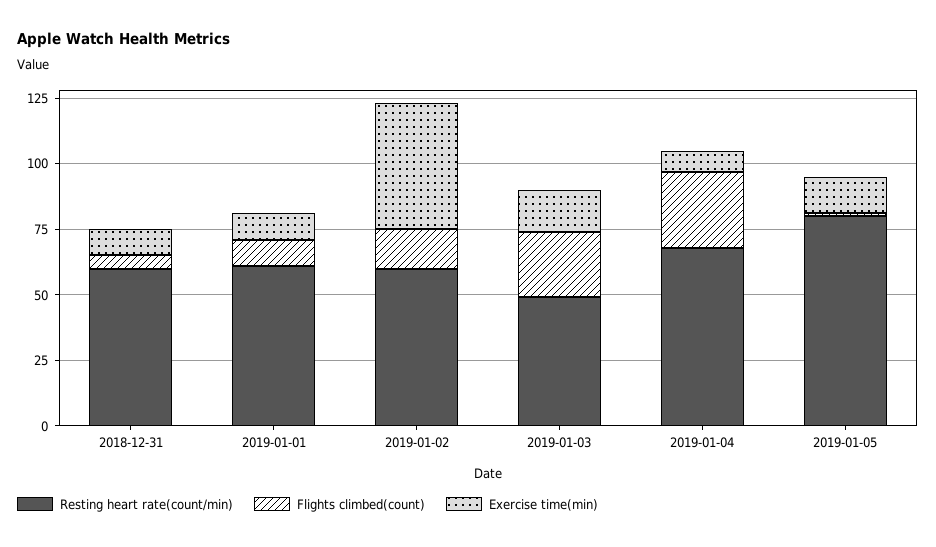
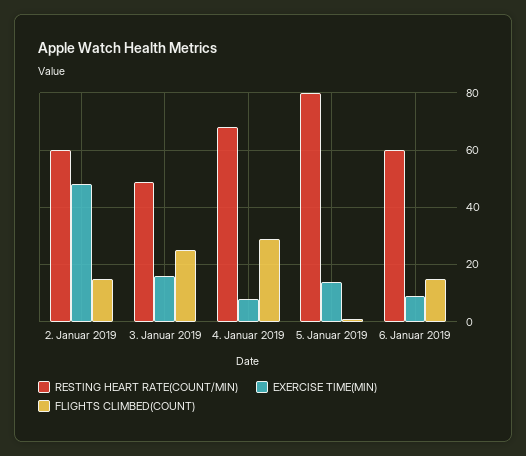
Resting heart rate(count/min), 2018-12-31: 60 -> none
Flights climbed(count), 2018-12-31: 5 -> none
Exercise time(min), 2018-12-31: 10 -> none
Resting heart rate(count/min), 2019-01-01: 60 -> none
Flights climbed(count), 2019-01-01: 10 -> none
Exercise time(min), 2019-01-01: 10 -> none
Resting heart rate(count/min), 6. Januar 2019: none -> 60
Exercise time(min), 6. Januar 2019: none -> 10
Flights climbed(count), 6. Januar 2019: none -> 15

